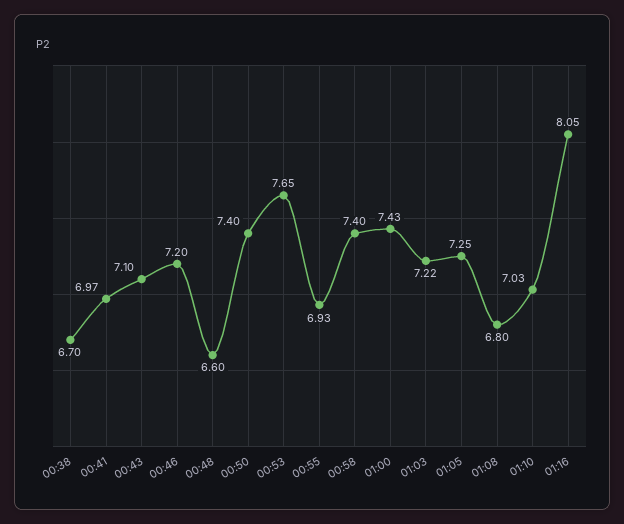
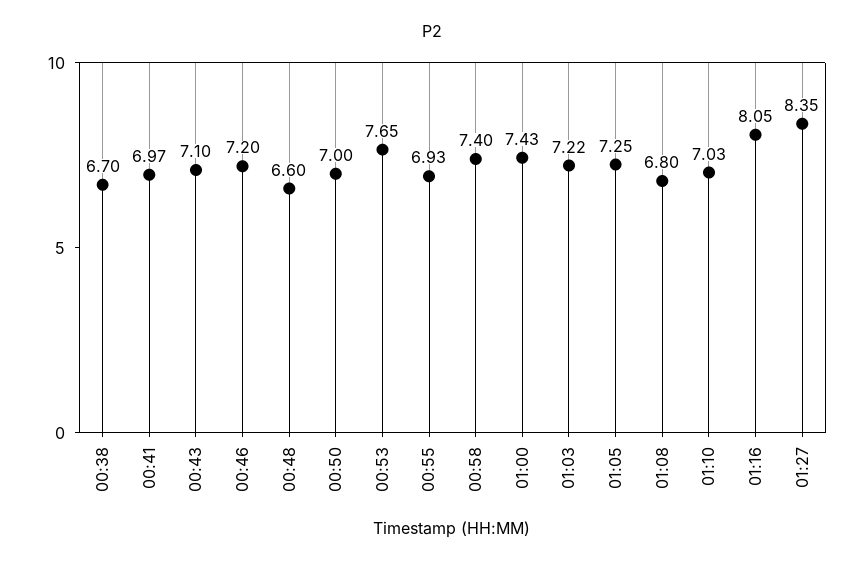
00:50: 7.4 -> 7
01:27: none -> 8.35

